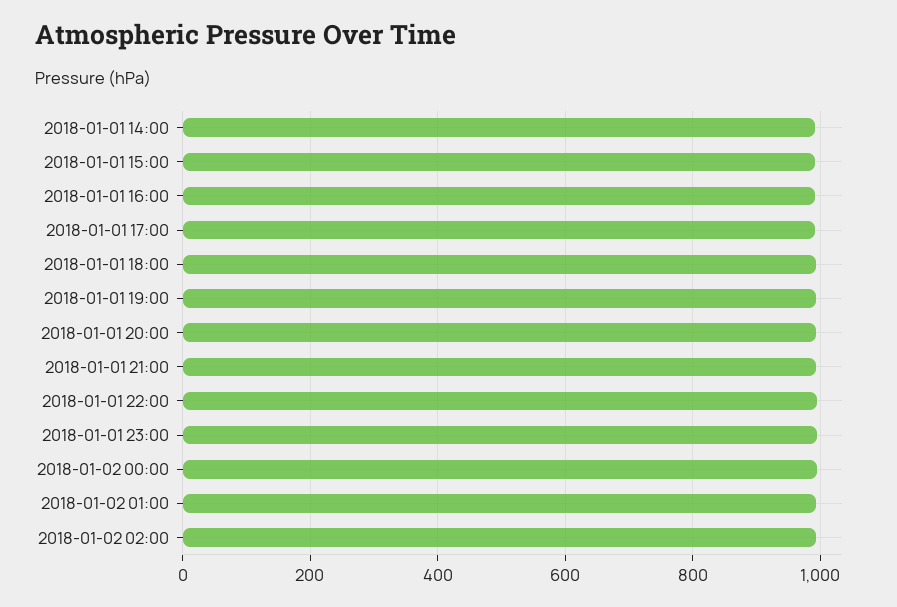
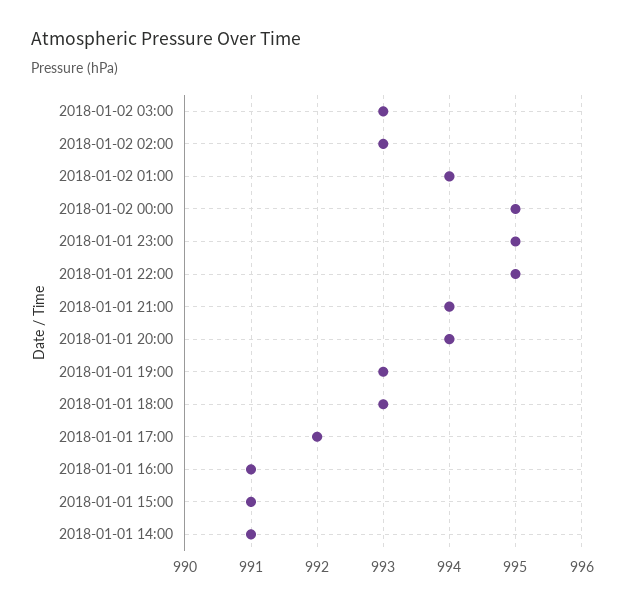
2018-01-02 03:00: none -> 993

